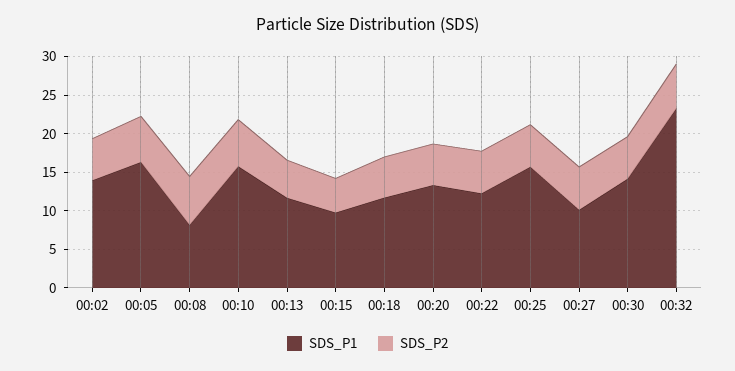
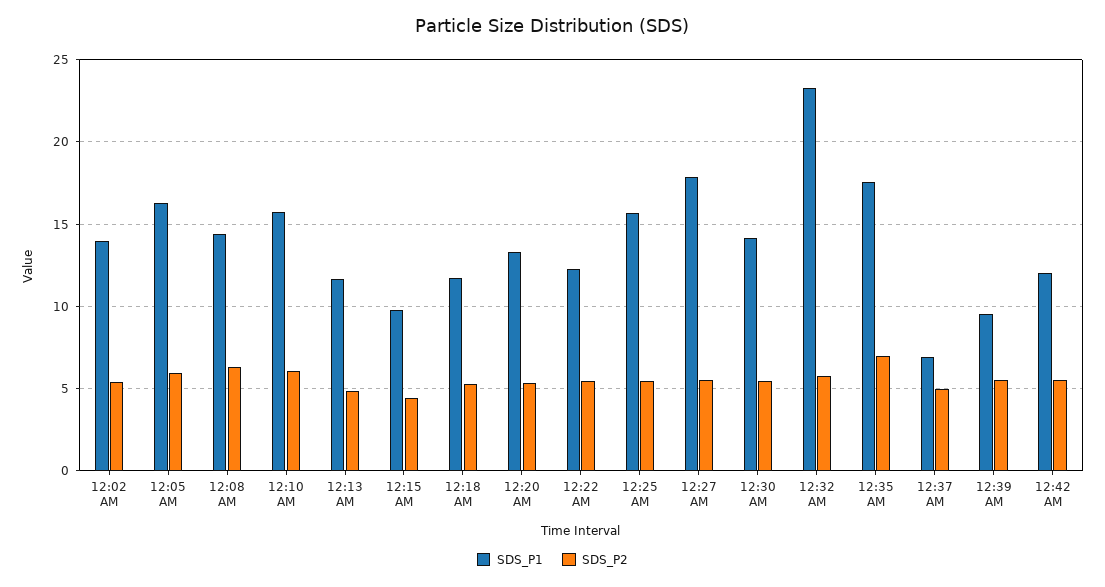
SDS_P1, 00:08: 7.5 -> 14.5
SDS_P1, 00:27: 10 -> 18
SDS_P1, 12:35 AM: none -> 17.5
SDS_P2, 12:35 AM: none -> 7
SDS_P1, 12:37 AM: none -> 7
SDS_P2, 12:37 AM: none -> 5
SDS_P1, 12:39 AM: none -> 9.5
SDS_P2, 12:39 AM: none -> 5.5
SDS_P1, 12:42 AM: none -> 12
SDS_P2, 12:42 AM: none -> 5.5

